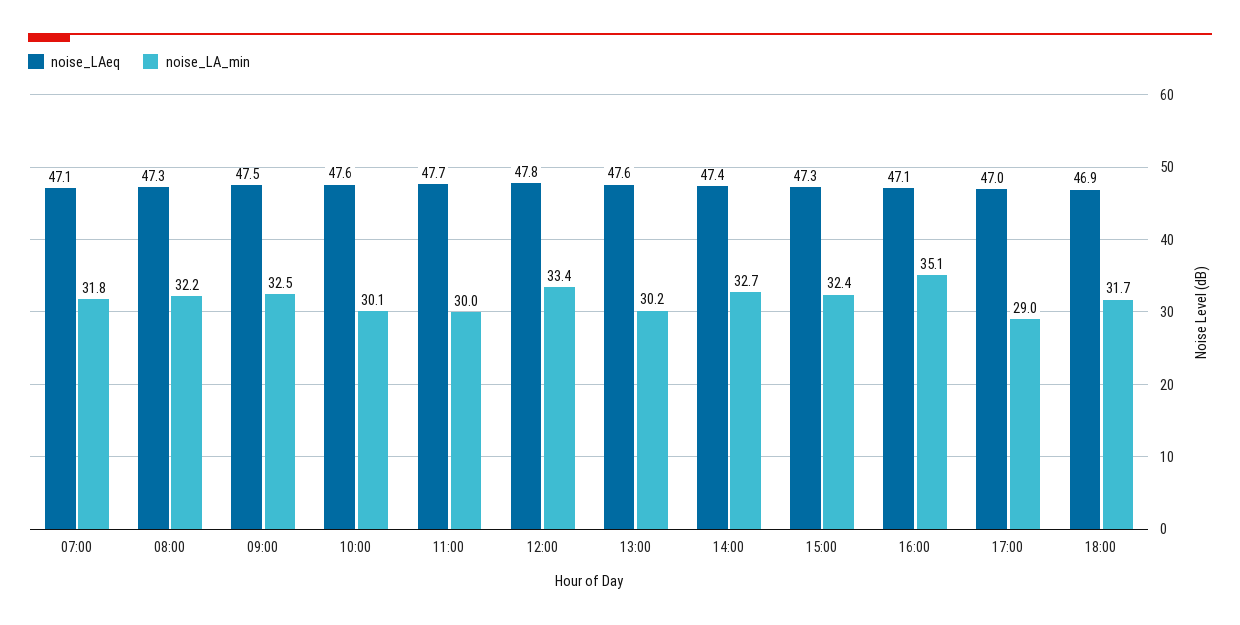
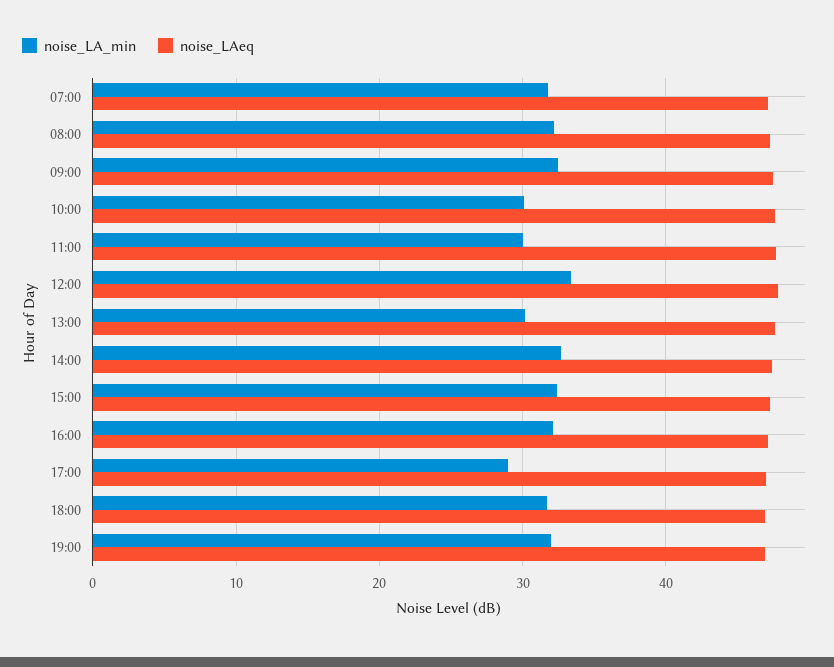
noise_LA_min, 16:00: 35.1 -> 32
noise_LA_min, 19:00: none -> 32
noise_LAeq, 19:00: none -> 47

